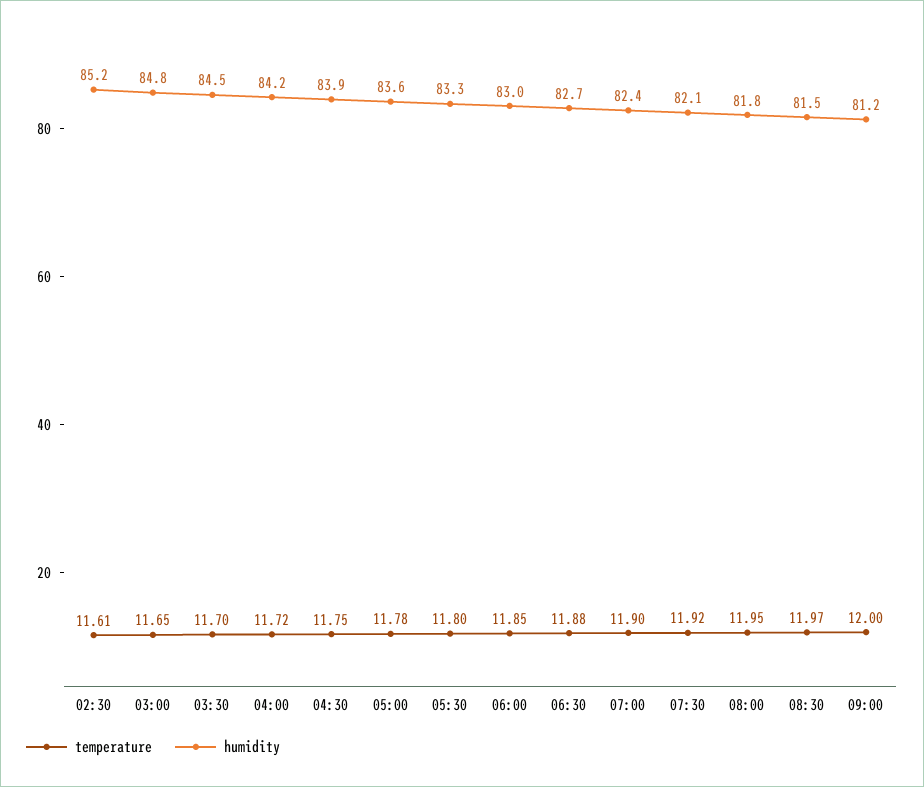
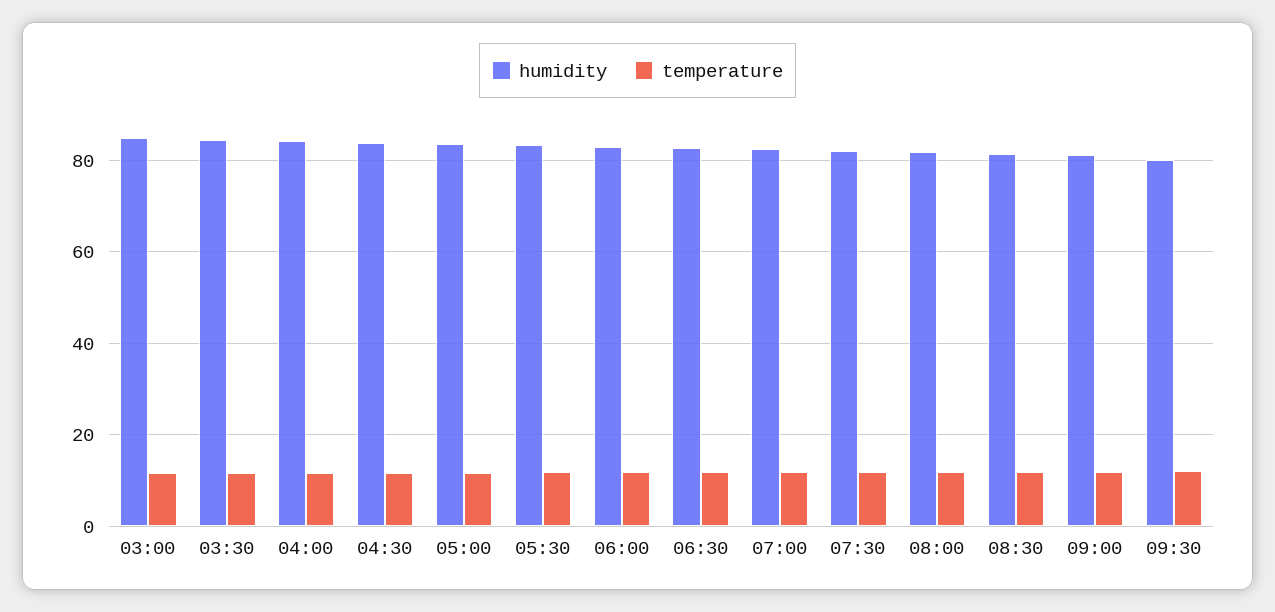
temperature, 02:30: 11.61 -> none
humidity, 02:30: 85.2 -> none
humidity, 09:30: none -> 80
temperature, 09:30: none -> 12

